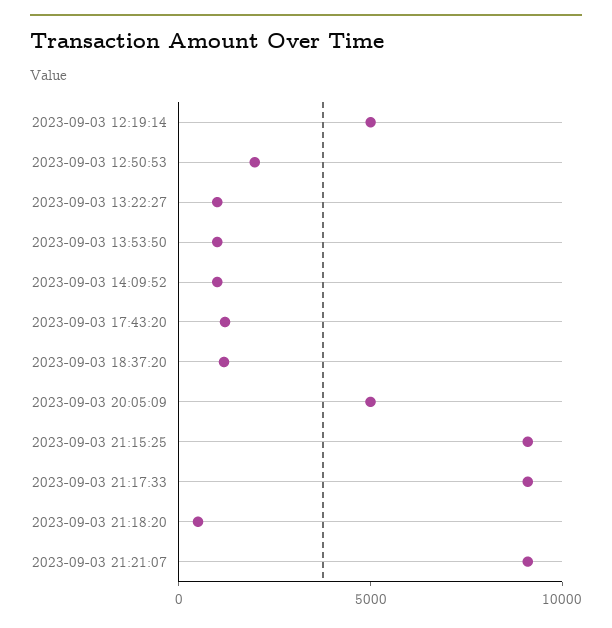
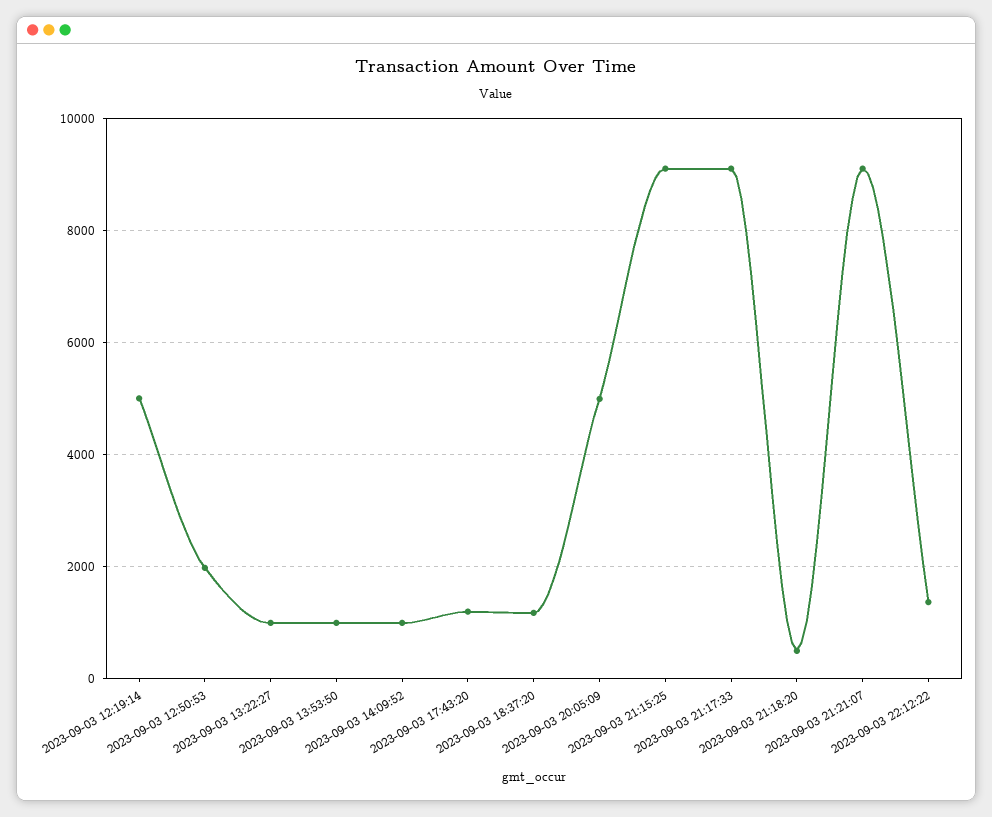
2023-09-03 22:12:22: none -> 1400

